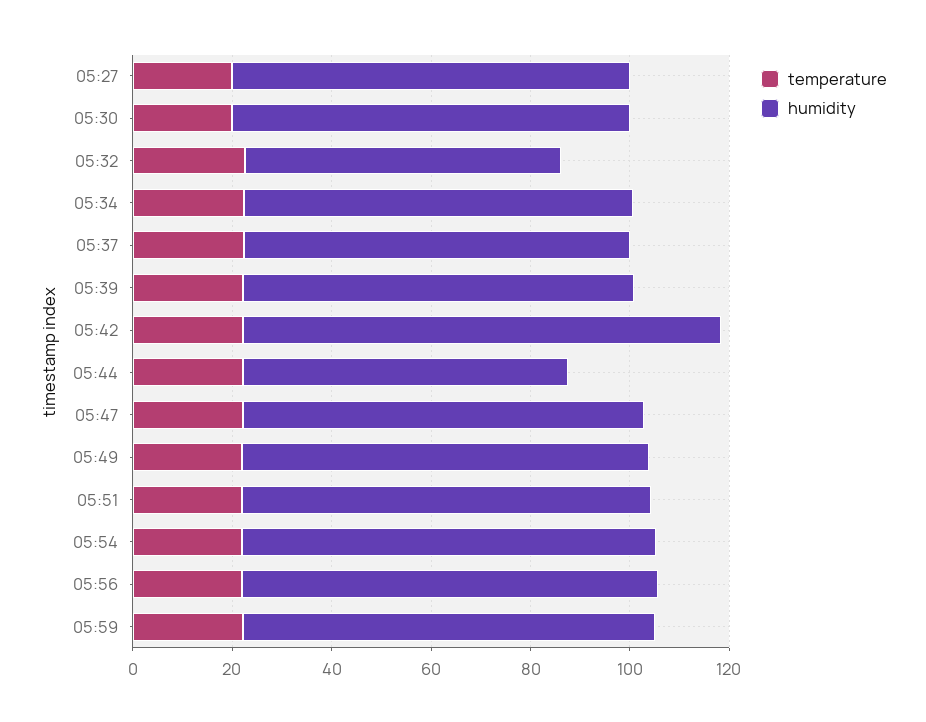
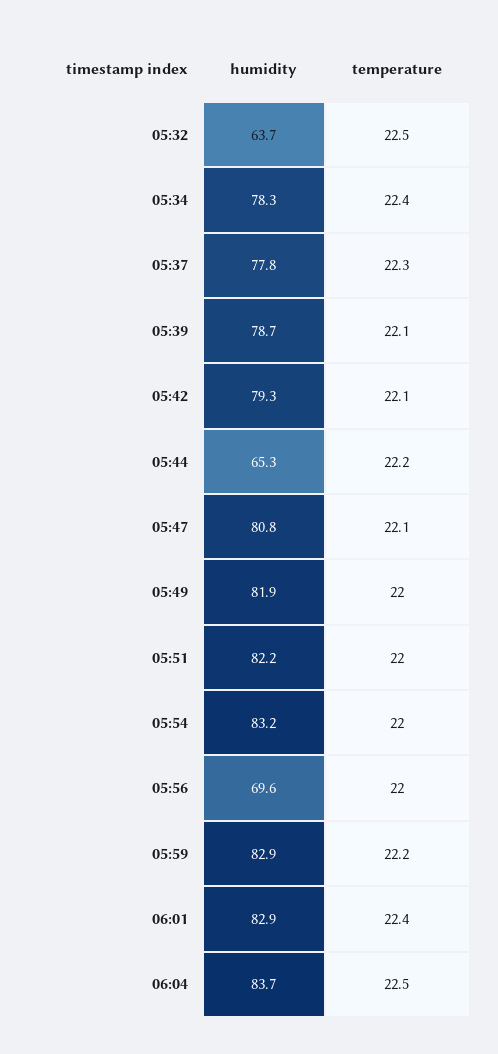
temperature, 05:27: 20 -> none
humidity, 05:27: 80 -> none
temperature, 05:30: 20 -> none
humidity, 05:30: 80 -> none
humidity, 05:42: 95 -> 79.3
humidity, 05:56: 85 -> 69.6
humidity, 06:01: none -> 82.9
temperature, 06:01: none -> 22.4
humidity, 06:04: none -> 83.7
temperature, 06:04: none -> 22.5

